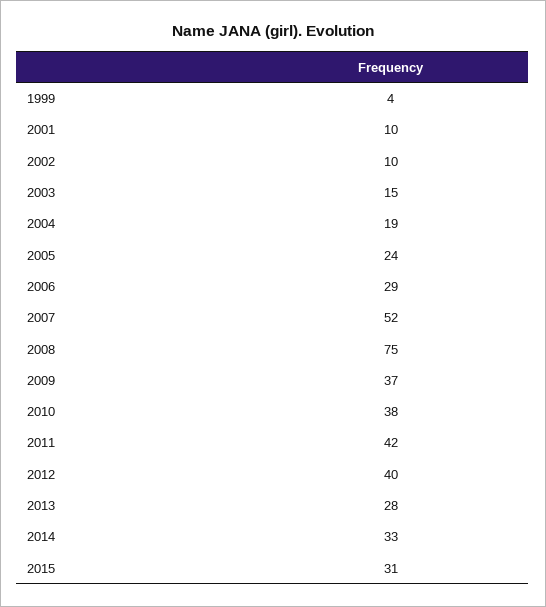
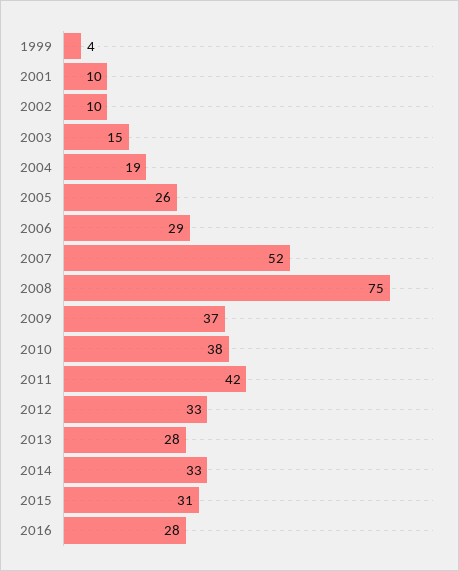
2005: 24 -> 26
2012: 40 -> 33
2016: none -> 28

